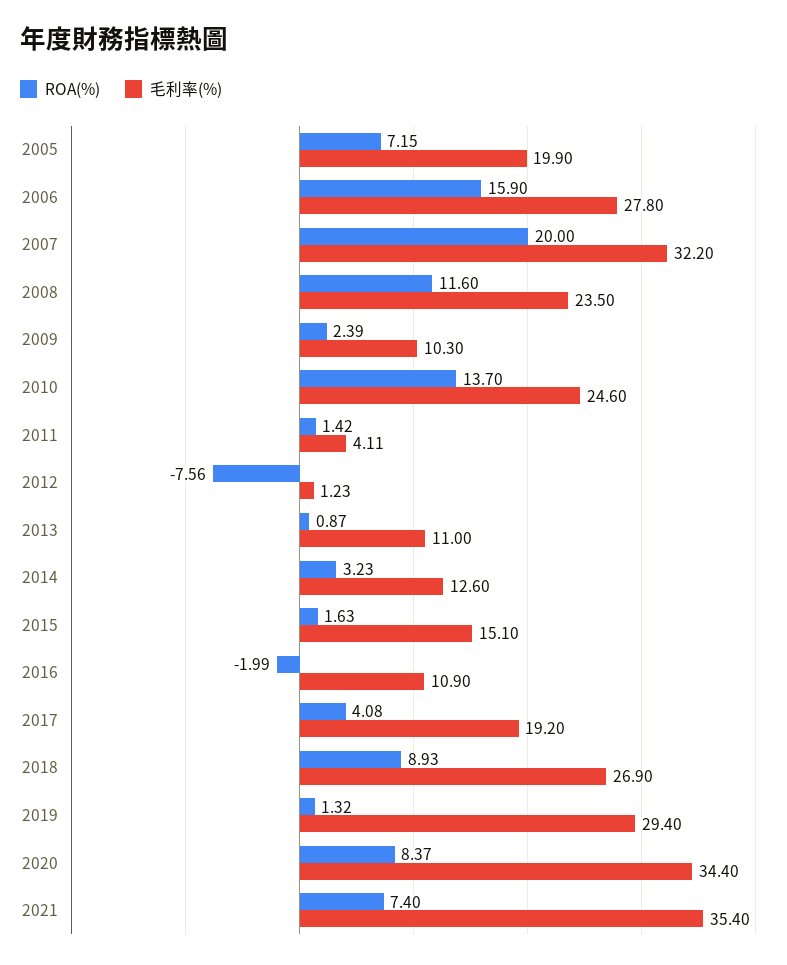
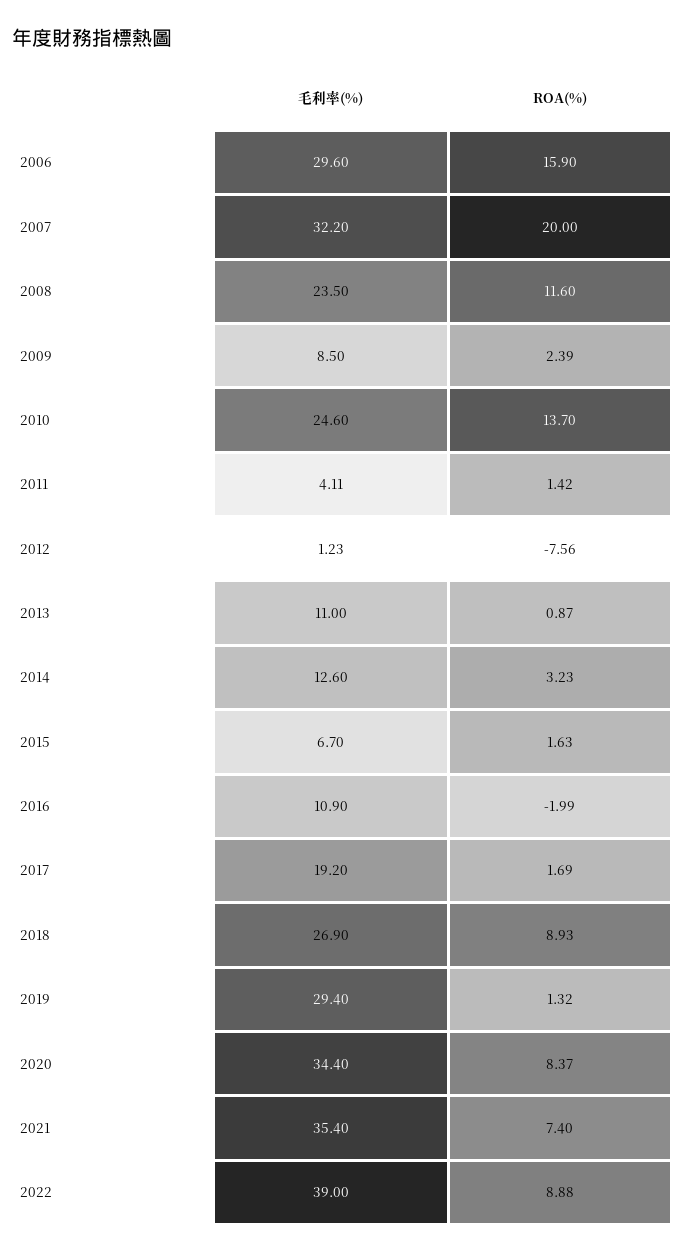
ROA(%), 2005: 7.15 -> none
毛利率(%), 2005: 19.9 -> none
毛利率(%), 2006: 27.8 -> 29.6
毛利率(%), 2009: 10.3 -> 8.5
毛利率(%), 2015: 15.1 -> 6.7
ROA(%), 2017: 4.08 -> 1.69
毛利率(%), 2022: none -> 39
ROA(%), 2022: none -> 8.88

